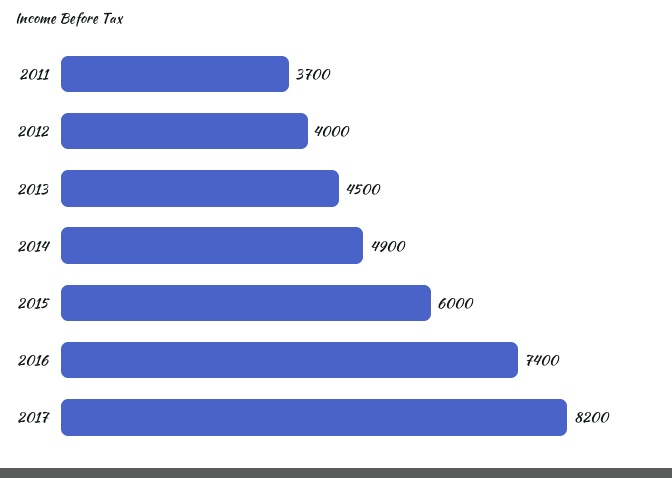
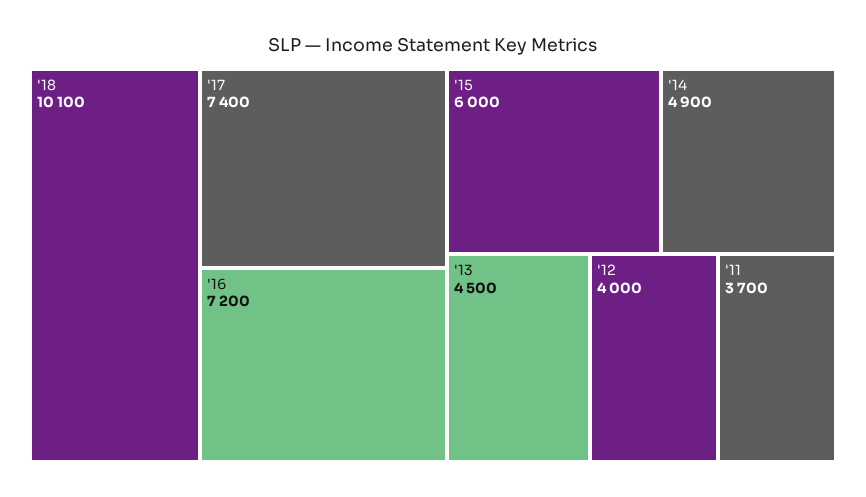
2016: 7400 -> 7200
2017: 8200 -> 7400
'18: none -> 10100

